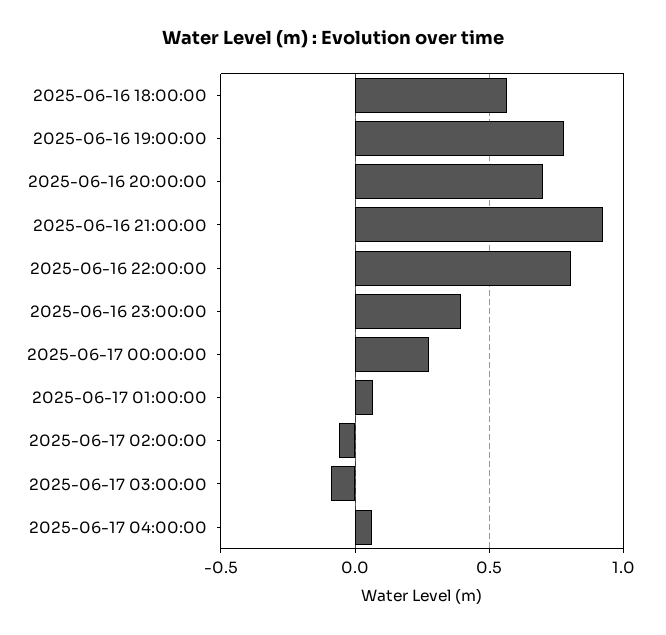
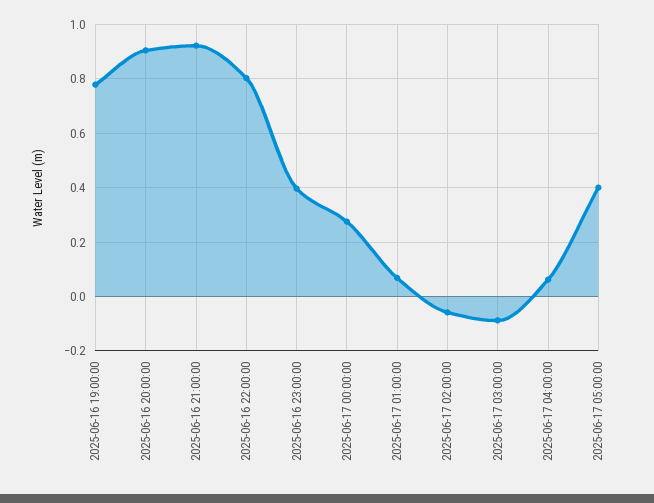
2025-06-16 18:00:00: 0.55 -> none
2025-06-16 20:00:00: 0.7 -> 0.9
2025-06-17 05:00:00: none -> 0.4

